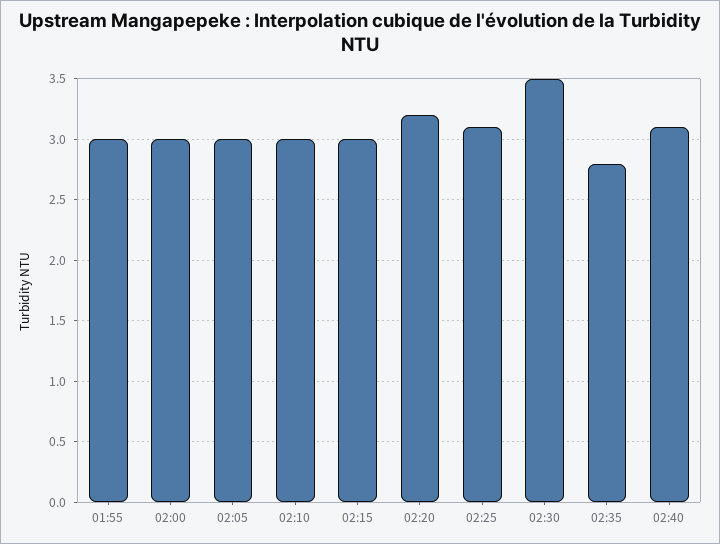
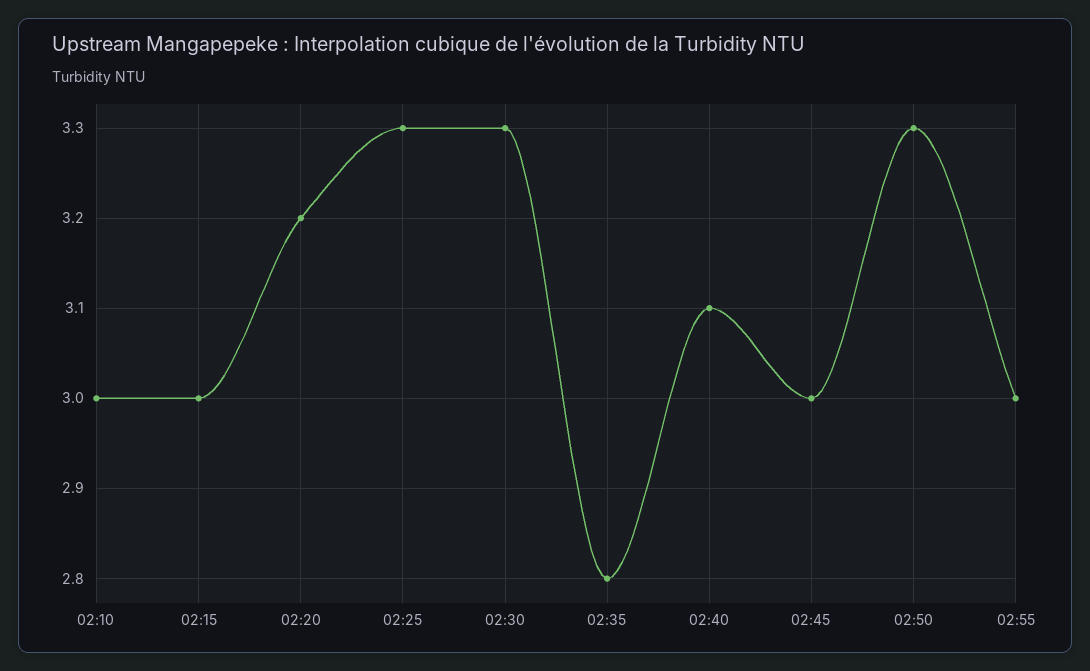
01:55: 3 -> none
02:00: 3 -> none
02:05: 3 -> none
02:25: 3.1 -> 3.3
02:30: 3.5 -> 3.3
02:45: none -> 3
02:50: none -> 3.3
02:55: none -> 3

